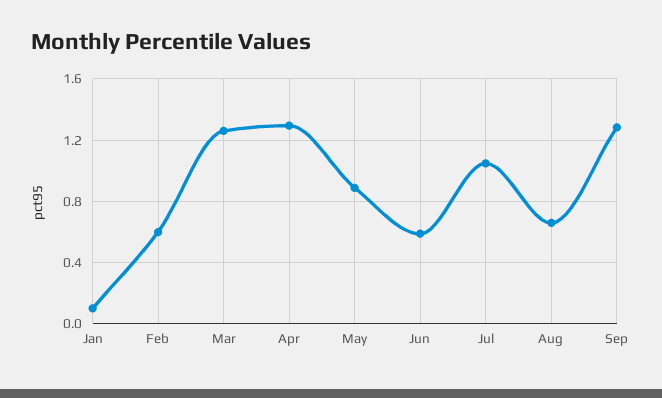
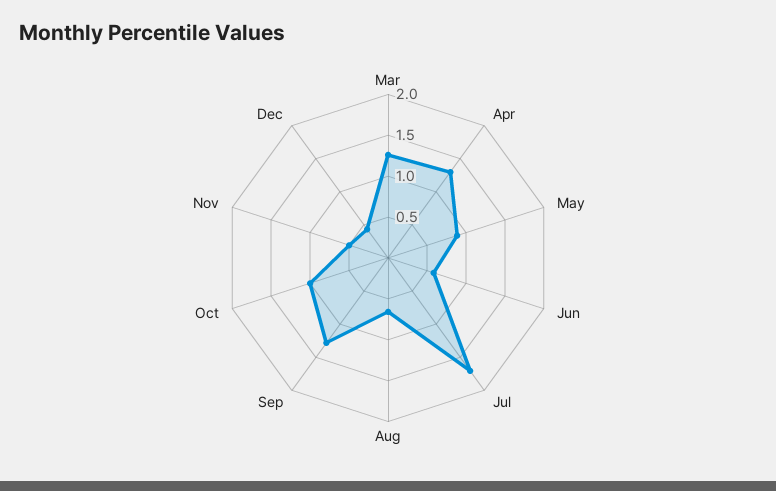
Jan: 0.1 -> none
Feb: 0.6 -> none
Jul: 1.05 -> 1.7
Oct: none -> 1
Nov: none -> 0.5
Dec: none -> 0.4

